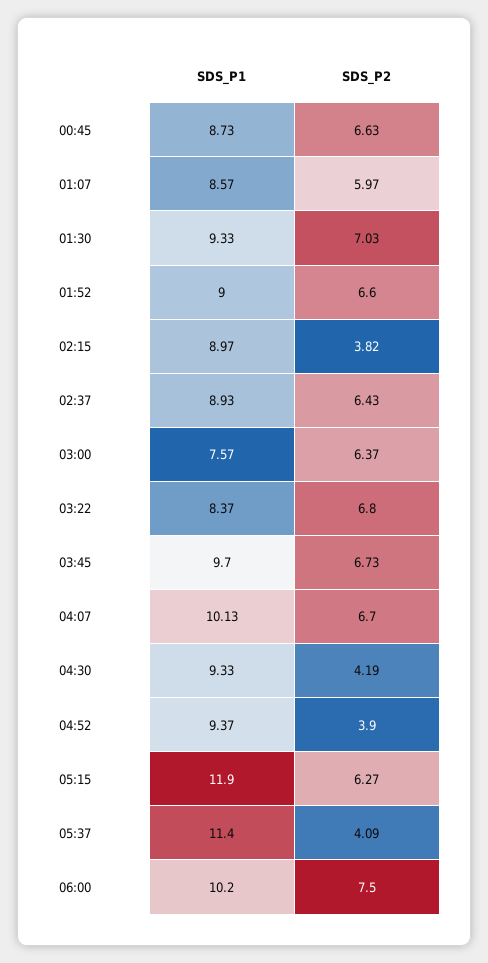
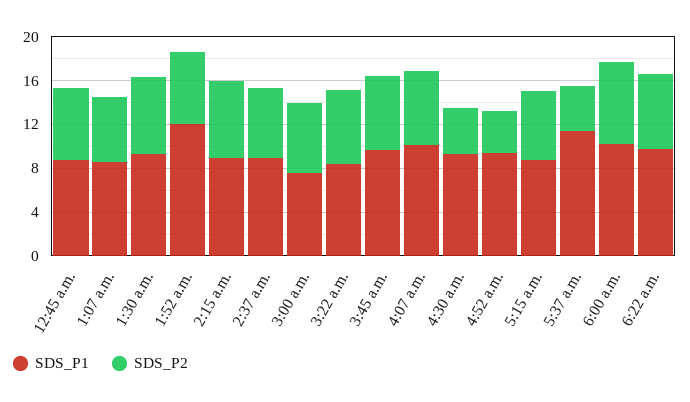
SDS_P1, 01:52: 9 -> 12
SDS_P2, 02:15: 3.82 -> 7
SDS_P1, 05:15: 11.9 -> 9
SDS_P1, 6:22 a.m.: none -> 10
SDS_P2, 6:22 a.m.: none -> 7

